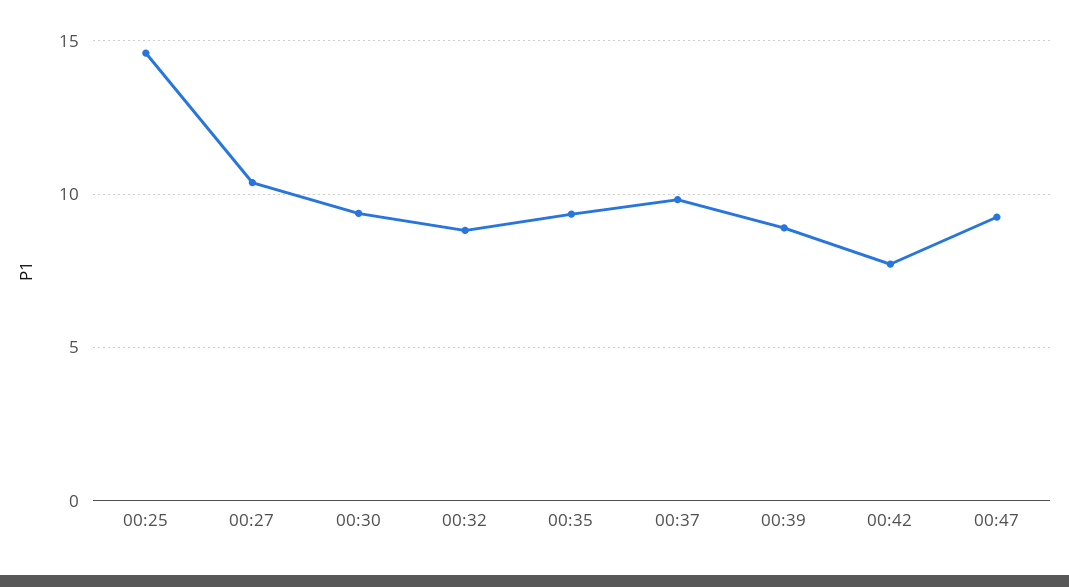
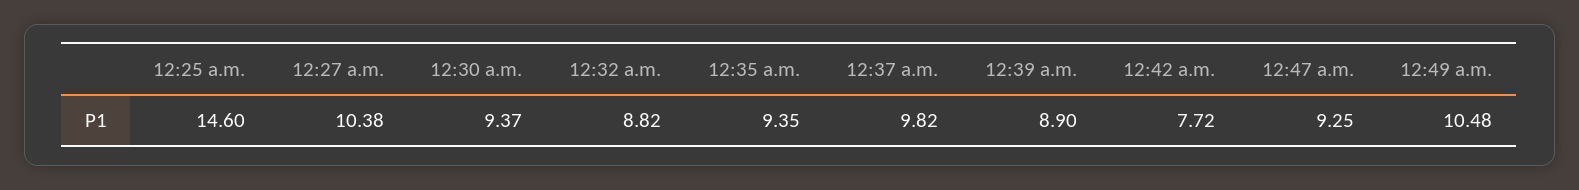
12:49 a.m.: none -> 10.48

